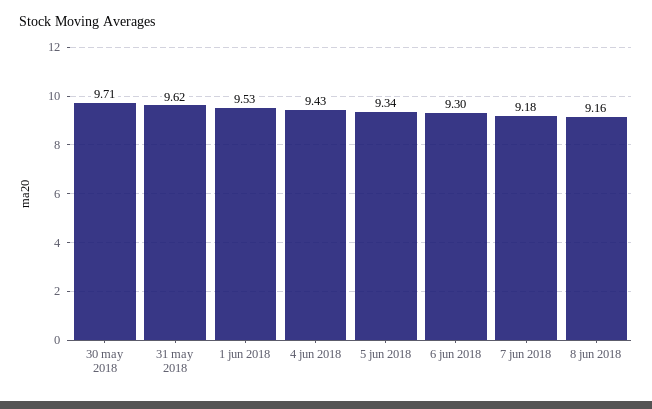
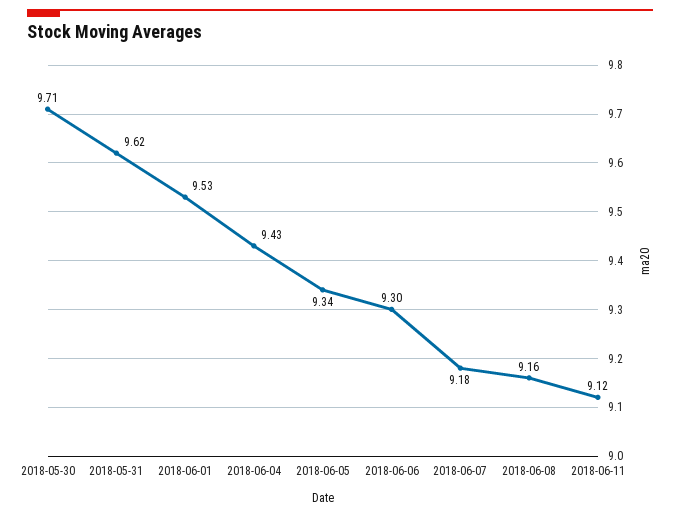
2018-06-11: none -> 9.12

